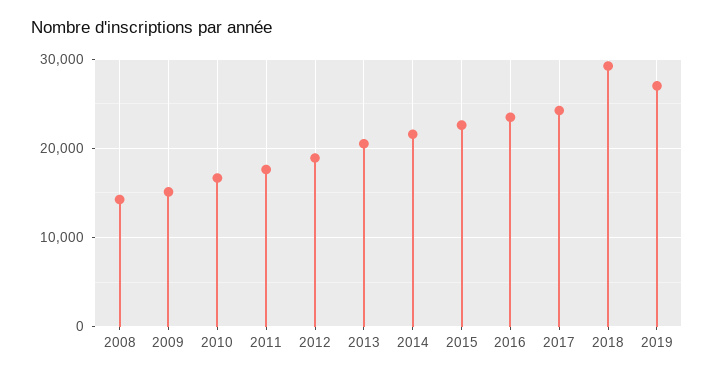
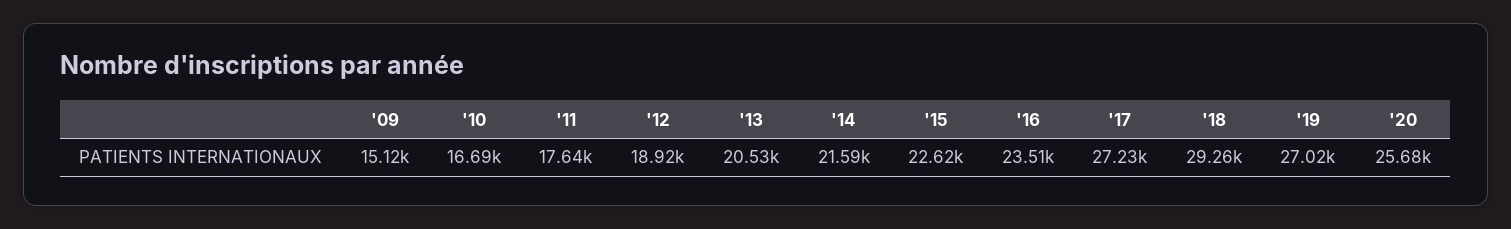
2008: 14000 -> none
2017: 24000 -> 27230
'20: none -> 25680

